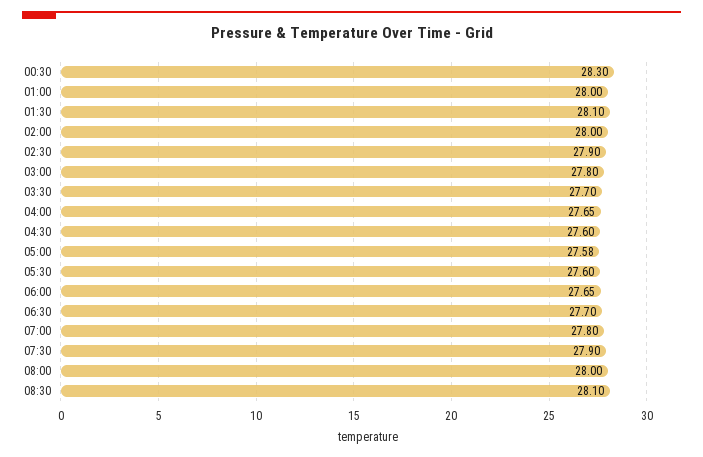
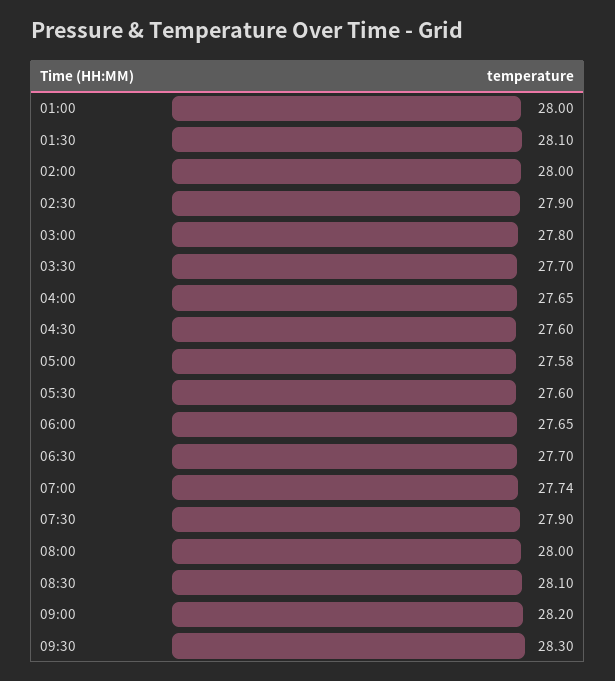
00:30: 28.3 -> none
07:00: 27.8 -> 27.74
09:00: none -> 28.2
09:30: none -> 28.3

